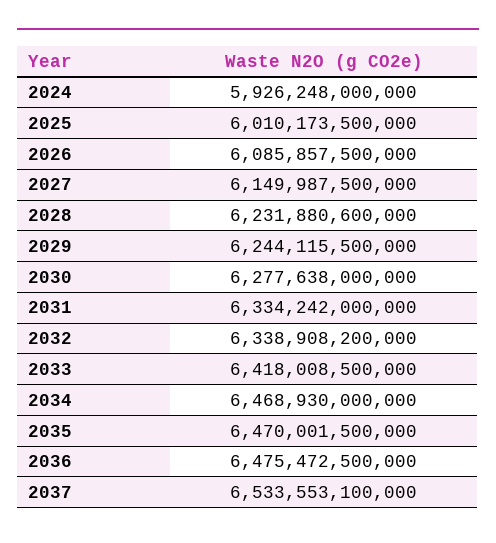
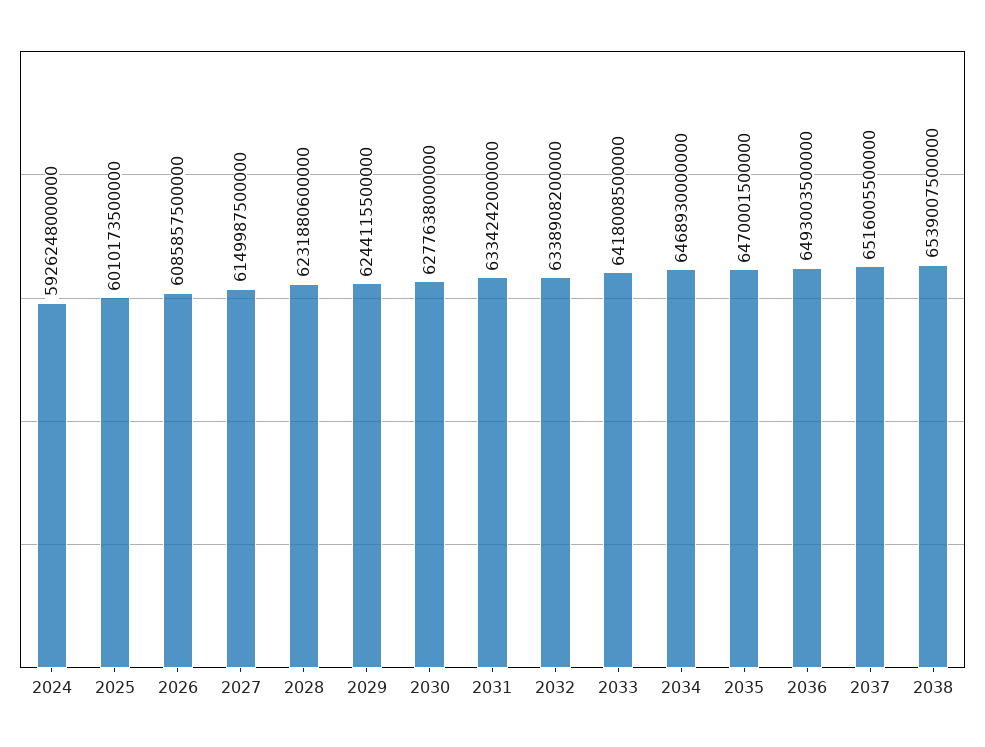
2036: 6475472500000 -> 6493003500000
2037: 6533553100000 -> 6516005500000
2038: none -> 6539007500000

